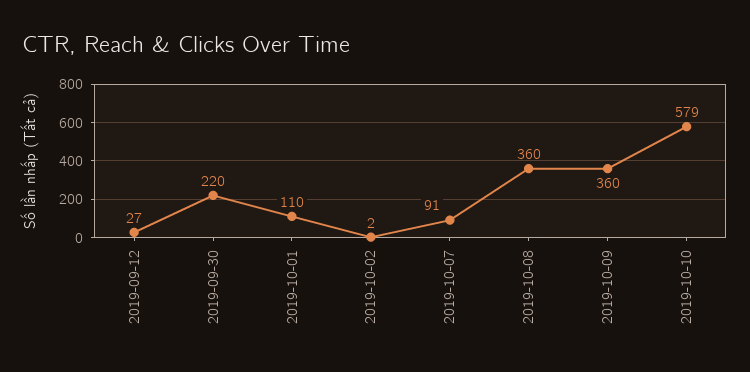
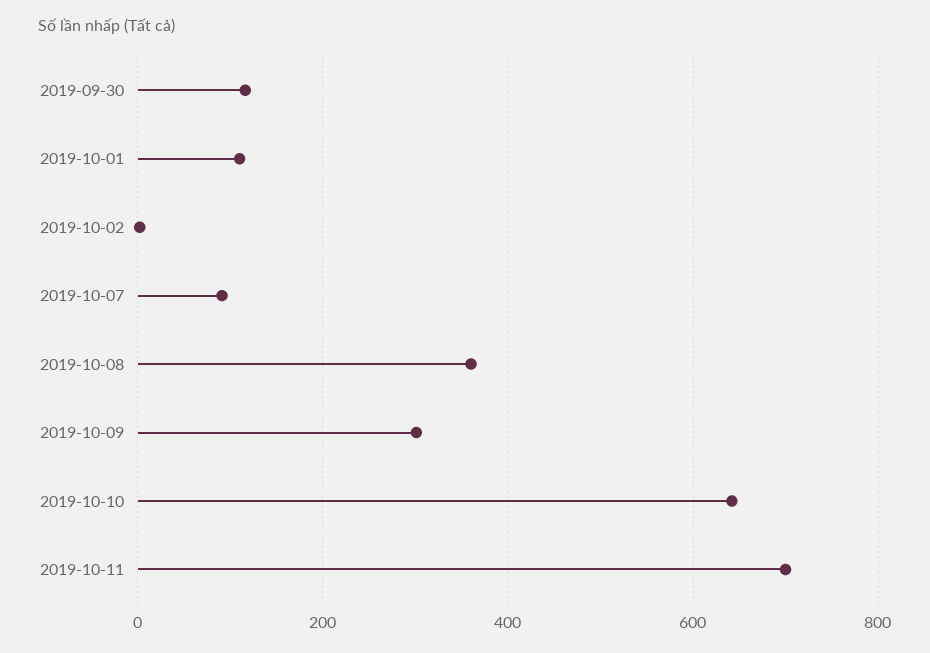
2019-09-12: 27 -> none
2019-09-30: 220 -> 120
2019-10-09: 360 -> 300
2019-10-10: 579 -> 640
2019-10-11: none -> 700

